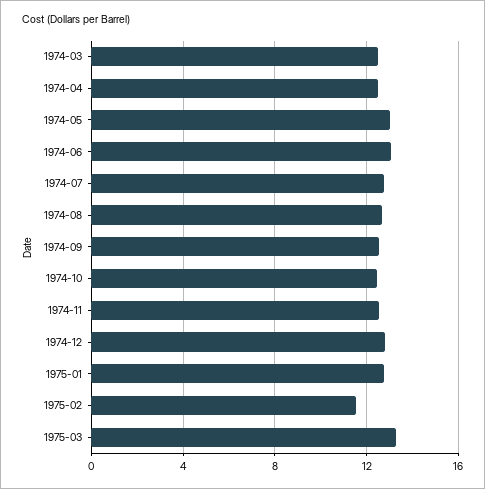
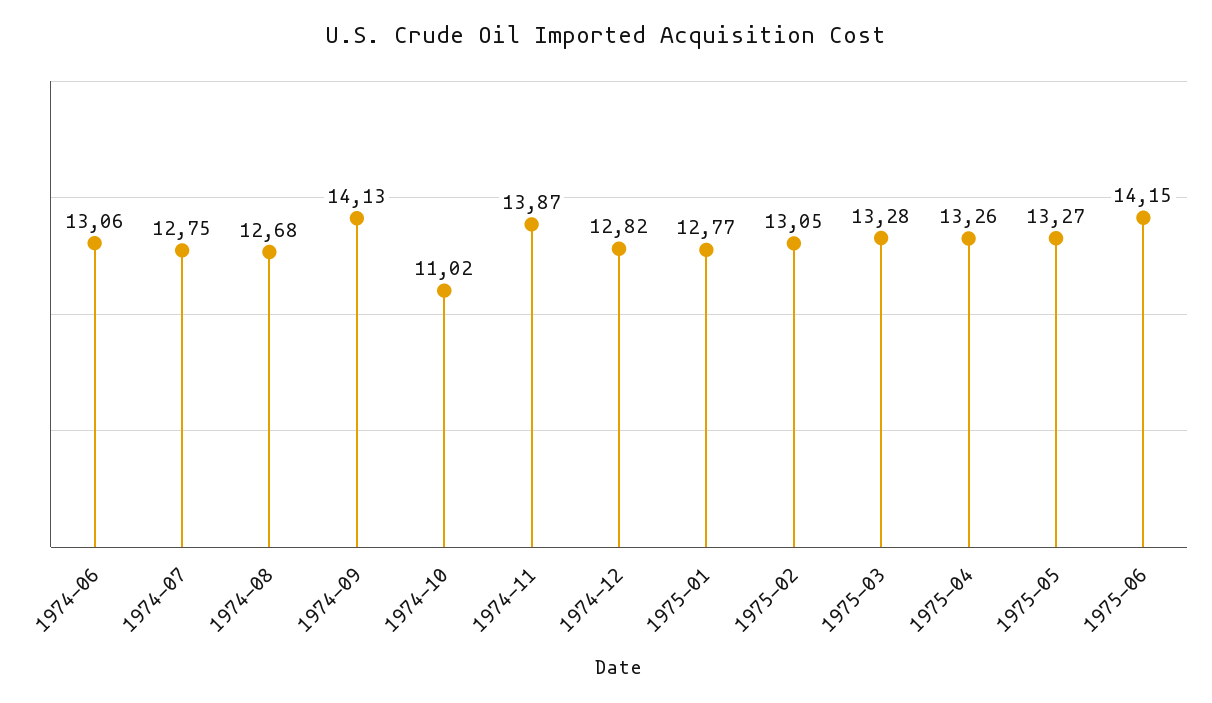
1974-03: 12.5 -> none
1974-04: 12.5 -> none
1974-05: 13 -> none
1974-09: 12.5 -> 14.13
1974-10: 12.5 -> 11.02
1974-11: 12.5 -> 13.87
1975-02: 11.5 -> 13.05
1975-04: none -> 13.26
1975-05: none -> 13.27
1975-06: none -> 14.15

